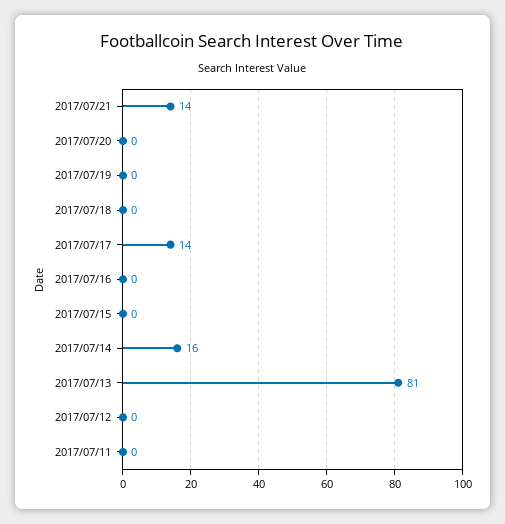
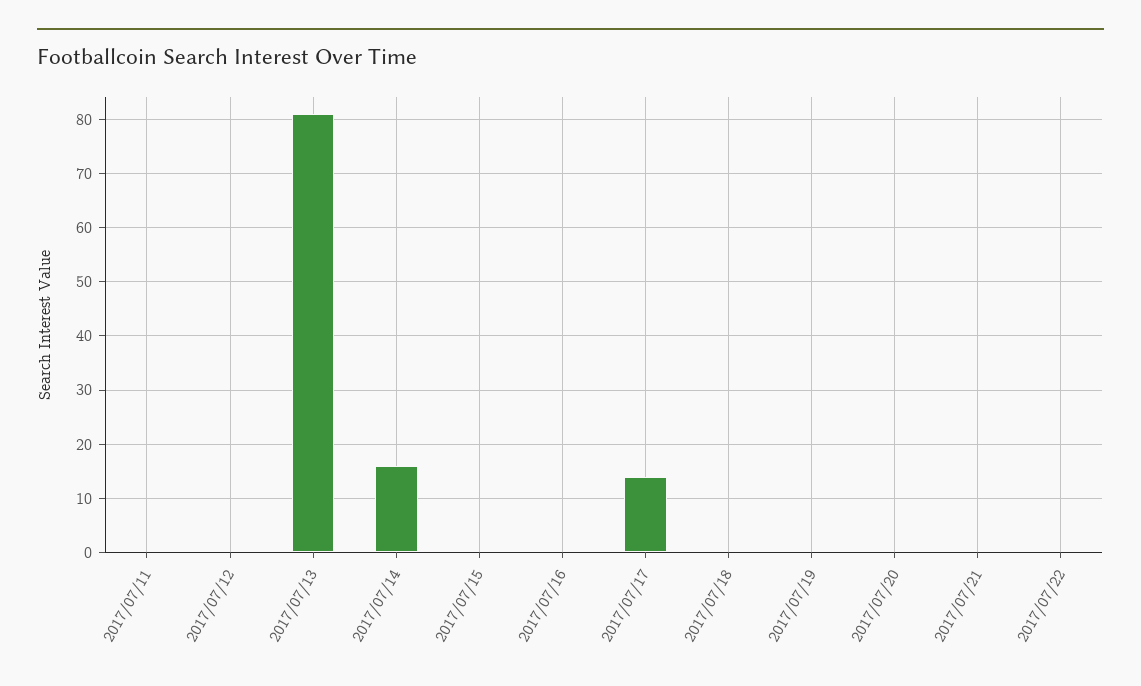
2017/07/21: 14 -> 0
2017/07/22: none -> 0

